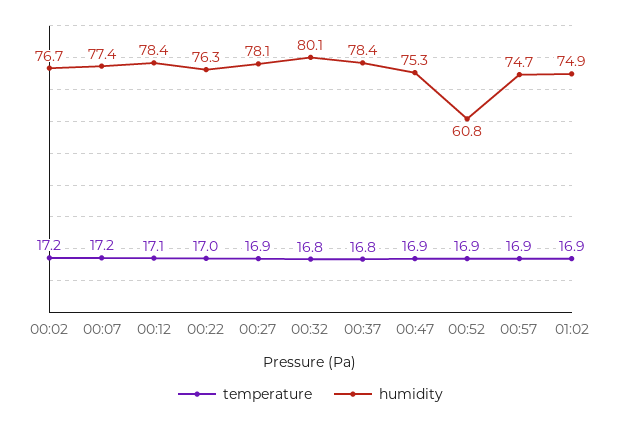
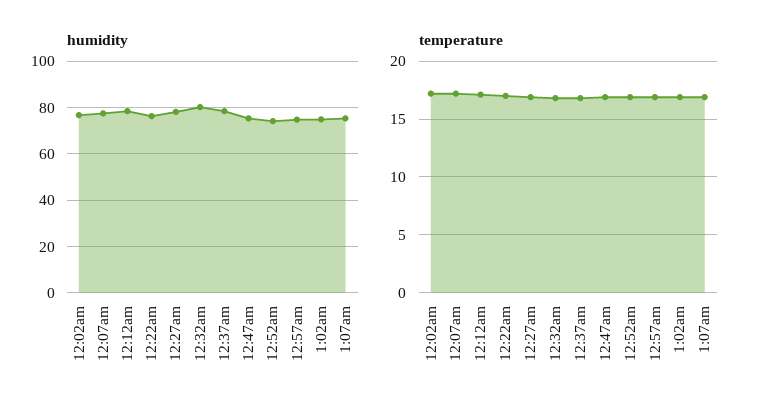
humidity, 00:52: 60.8 -> 75
humidity, 1:07am: none -> 75
temperature, 1:07am: none -> 17

